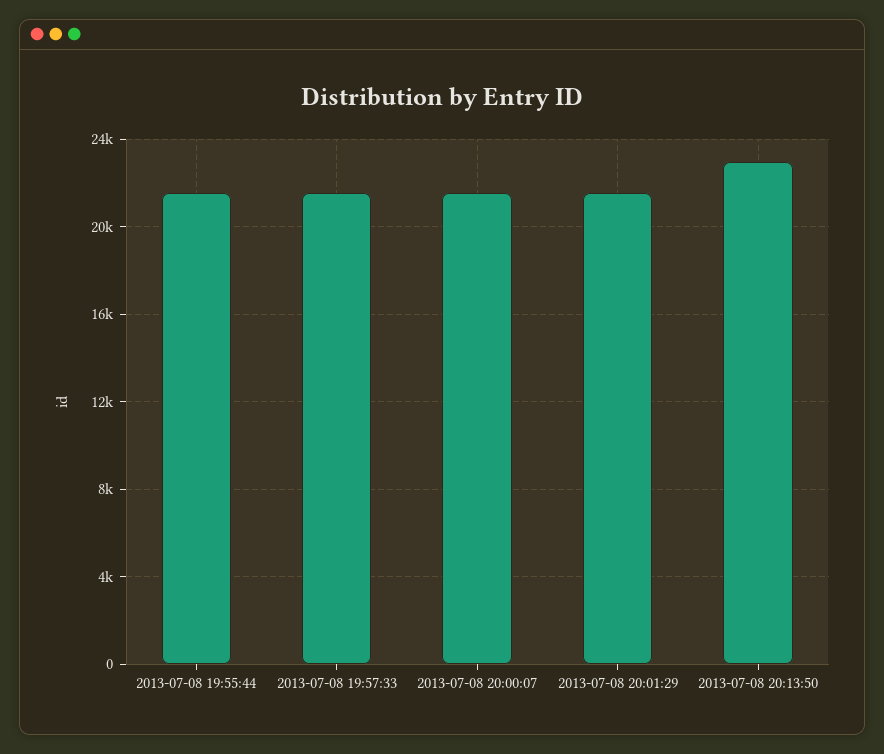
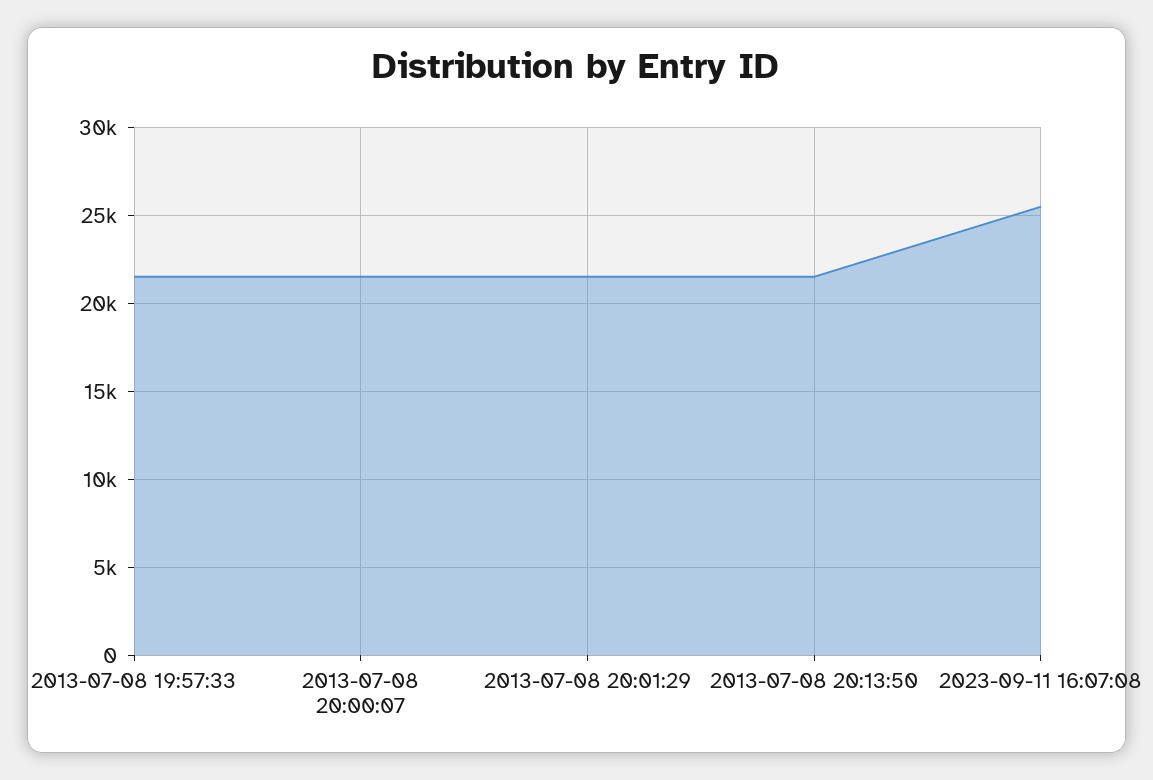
2013-07-08 19:55:44: 21500 -> none
2013-07-08 20:13:50: 23000 -> 21500
2023-09-11 16:07:08: none -> 25500

